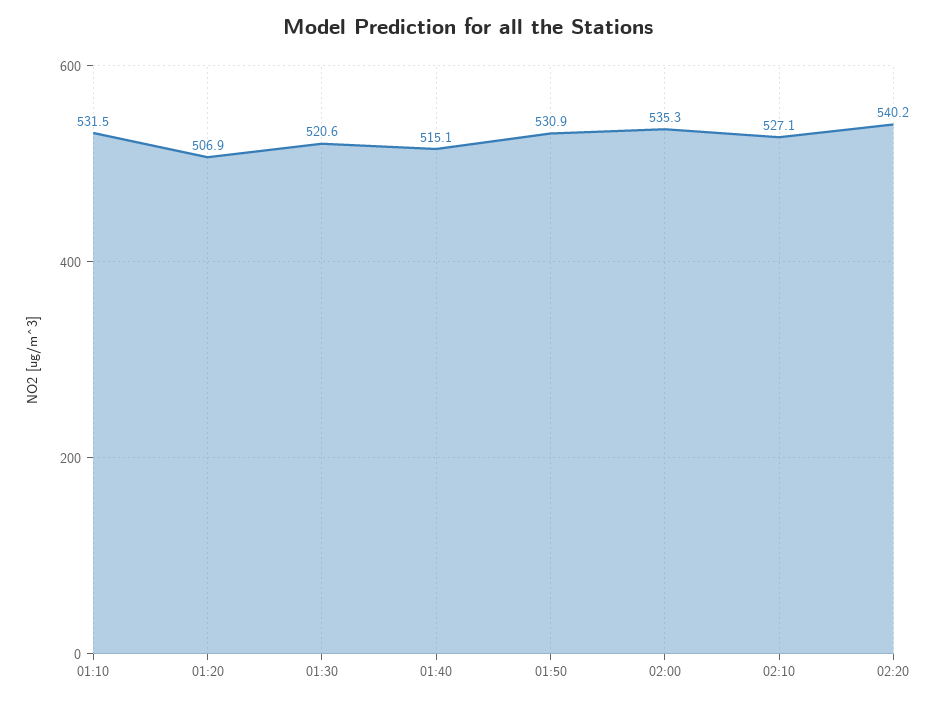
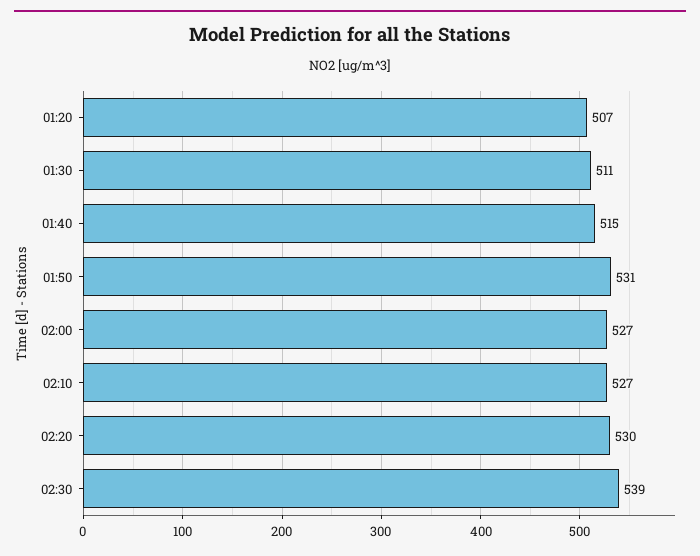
01:10: 531.5 -> none
01:30: 520.6 -> 511
02:00: 535.3 -> 527
02:20: 540.2 -> 530
02:30: none -> 539

